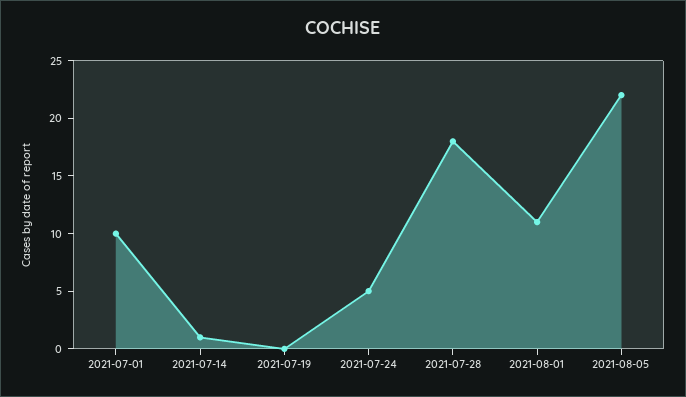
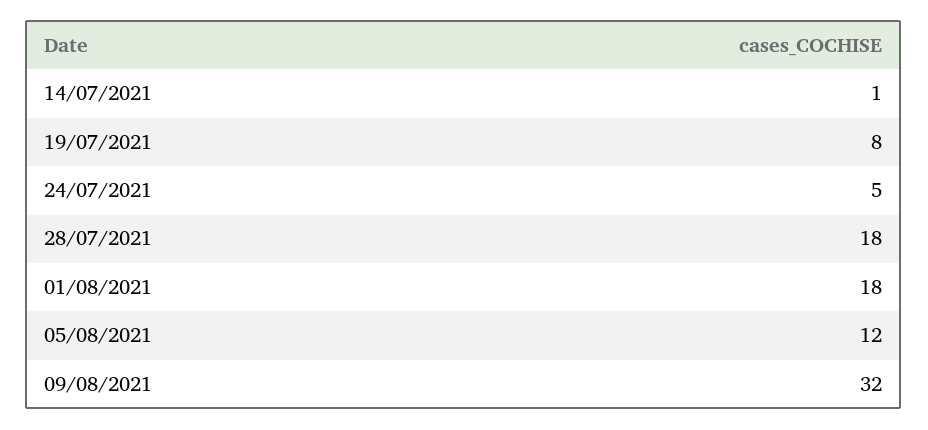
2021-07-01: 10 -> none
2021-07-19: 0 -> 8
2021-08-01: 11 -> 18
2021-08-05: 22 -> 12
09/08/2021: none -> 32

